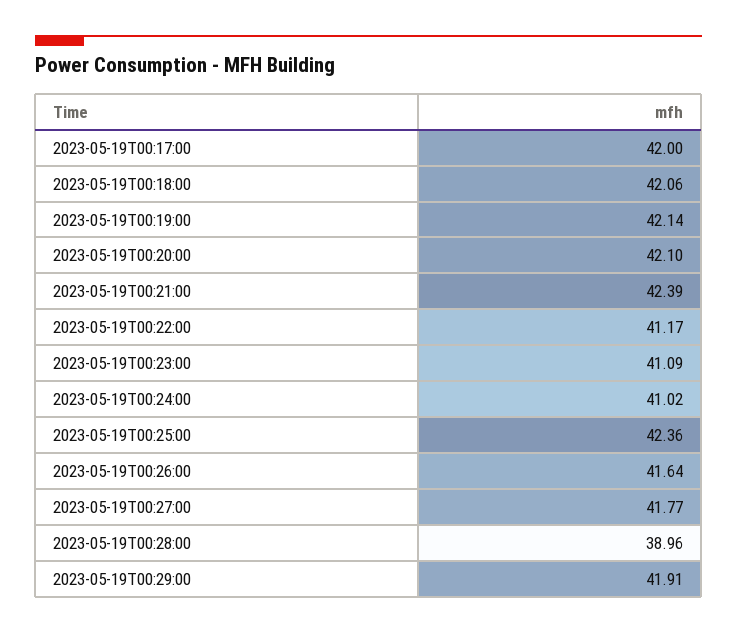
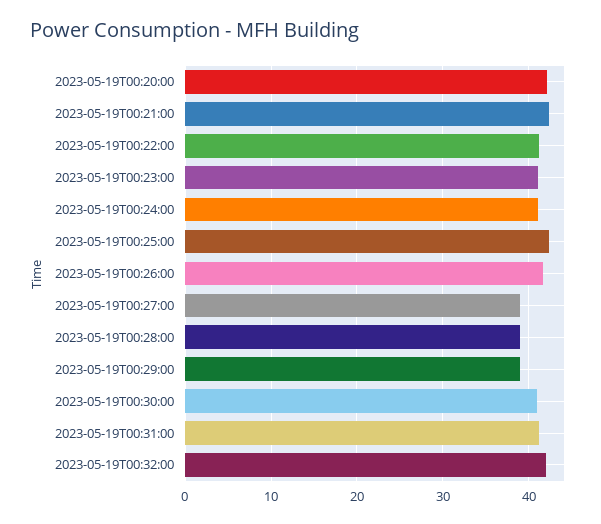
2023-05-19T00:17:00: 42 -> none
2023-05-19T00:18:00: 42.06 -> none
2023-05-19T00:19:00: 42.14 -> none
2023-05-19T00:27:00: 41.77 -> 39
2023-05-19T00:29:00: 41.91 -> 39
2023-05-19T00:30:00: none -> 41
2023-05-19T00:31:00: none -> 41
2023-05-19T00:32:00: none -> 42

